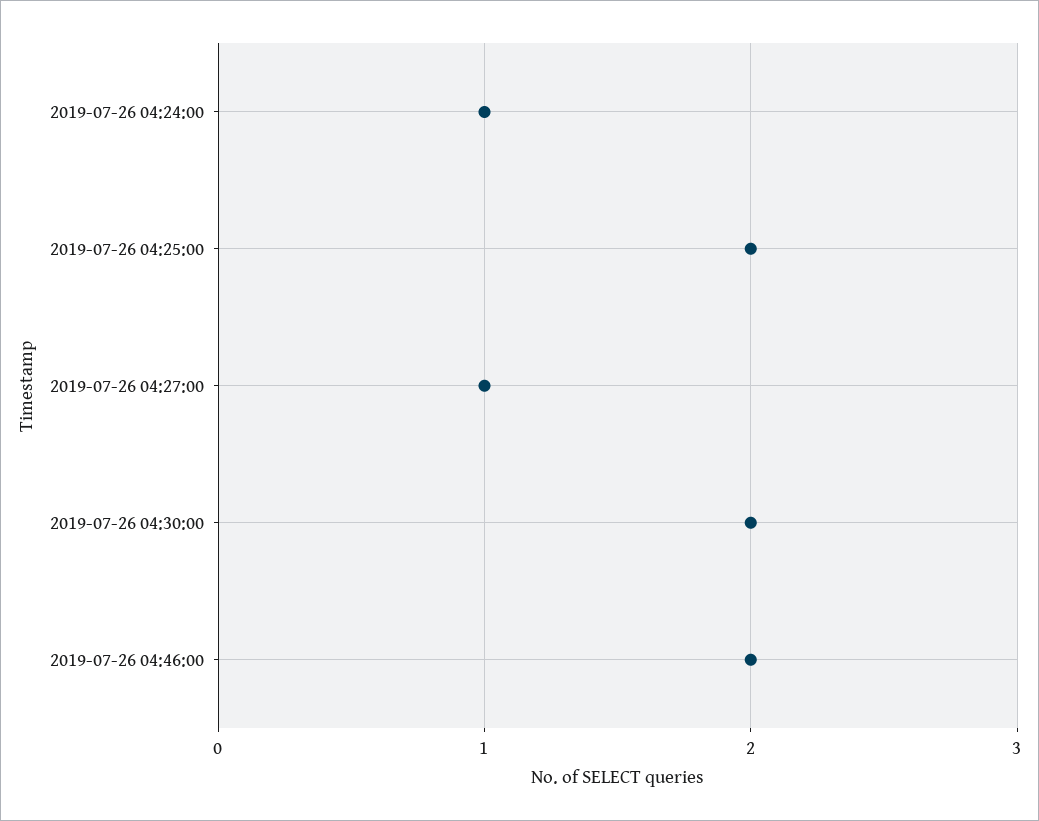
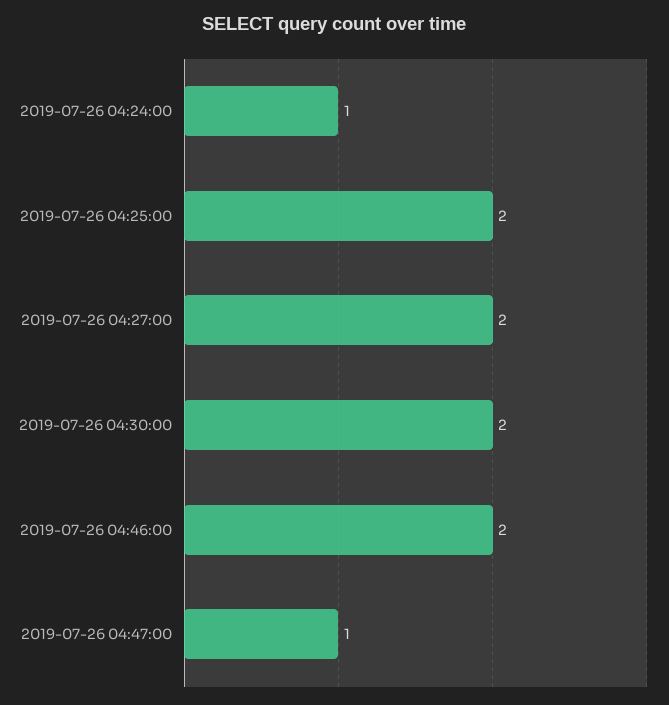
2019-07-26 04:27:00: 1 -> 2
2019-07-26 04:47:00: none -> 1

